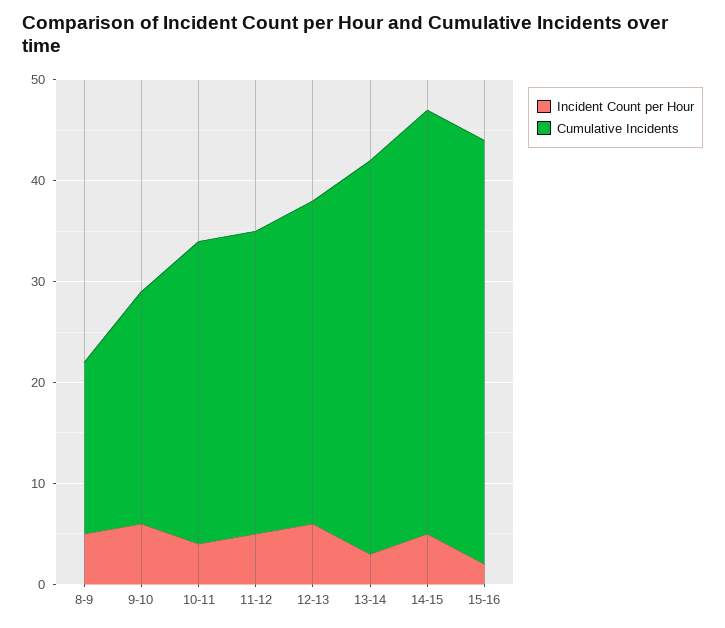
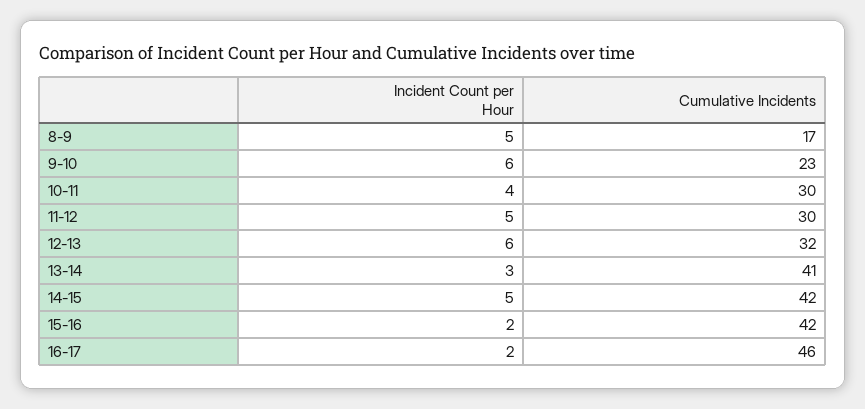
Cumulative Incidents, 13-14: 39 -> 41
Incident Count per Hour, 16-17: none -> 2
Cumulative Incidents, 16-17: none -> 46

